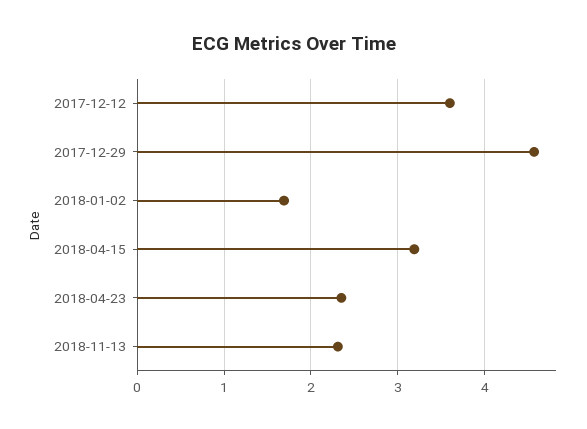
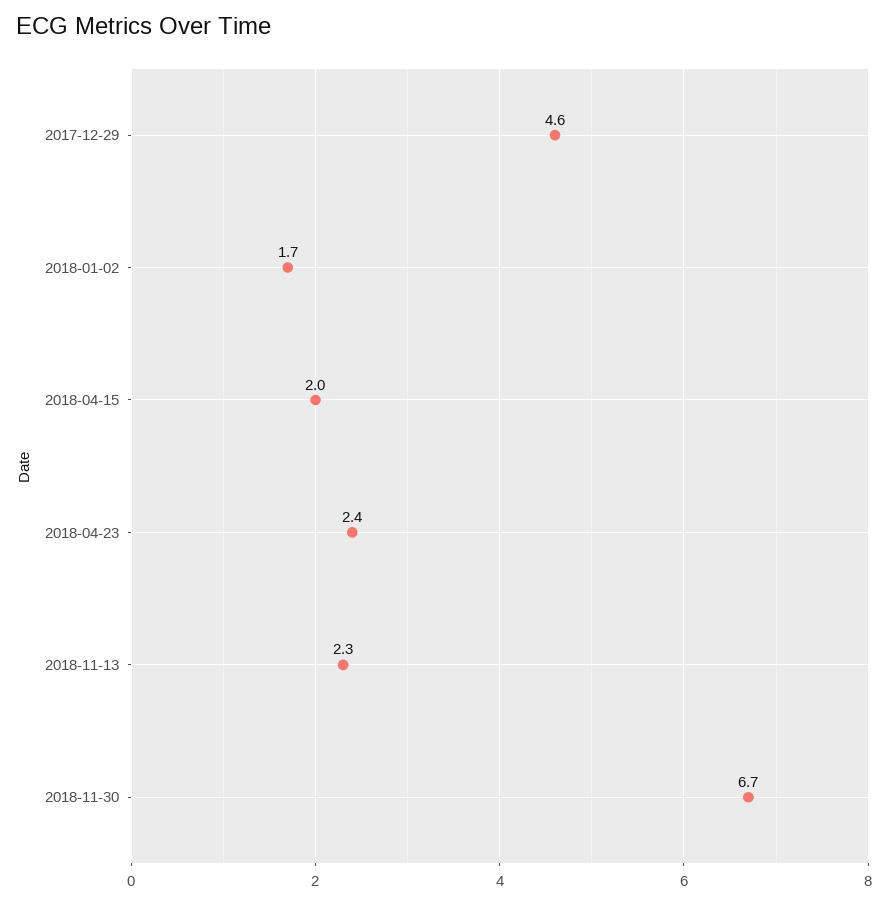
2017-12-12: 3.6 -> none
2018-04-15: 3.2 -> 2
2018-11-30: none -> 6.7

